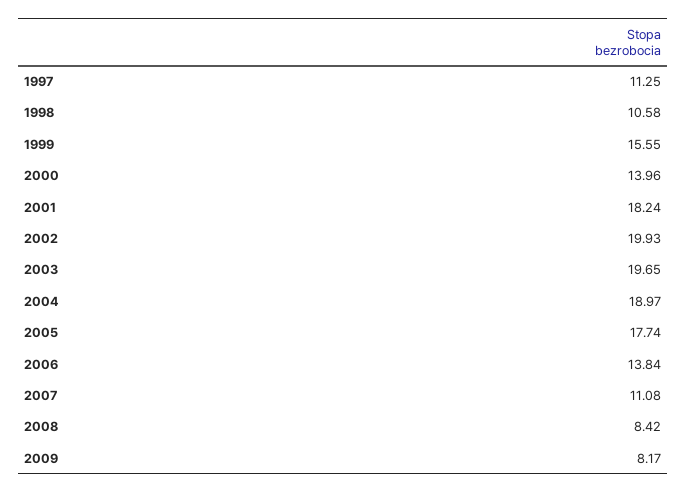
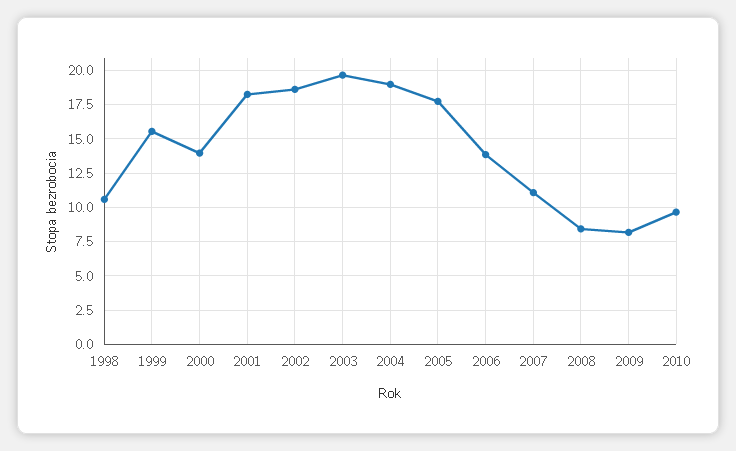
1997: 11.25 -> none
2002: 19.93 -> 18.5
2010: none -> 9.5

